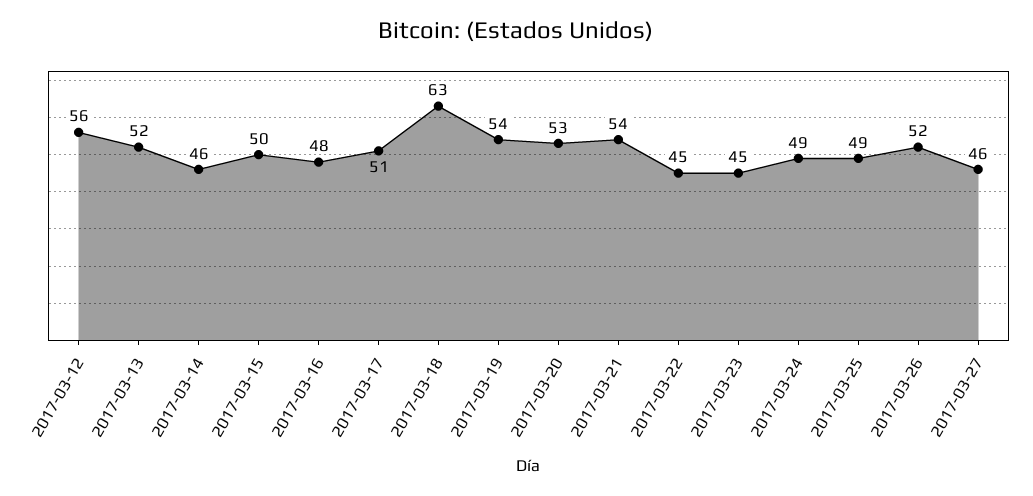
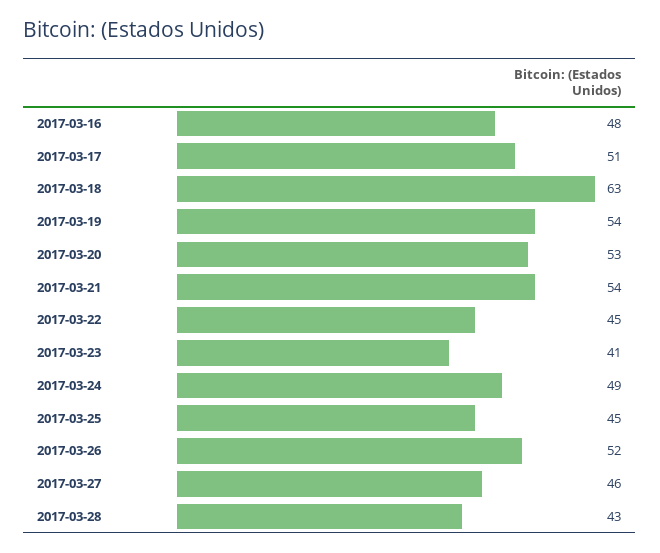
2017-03-12: 56 -> none
2017-03-13: 52 -> none
2017-03-14: 46 -> none
2017-03-15: 50 -> none
2017-03-23: 45 -> 41
2017-03-25: 49 -> 45
2017-03-28: none -> 43

